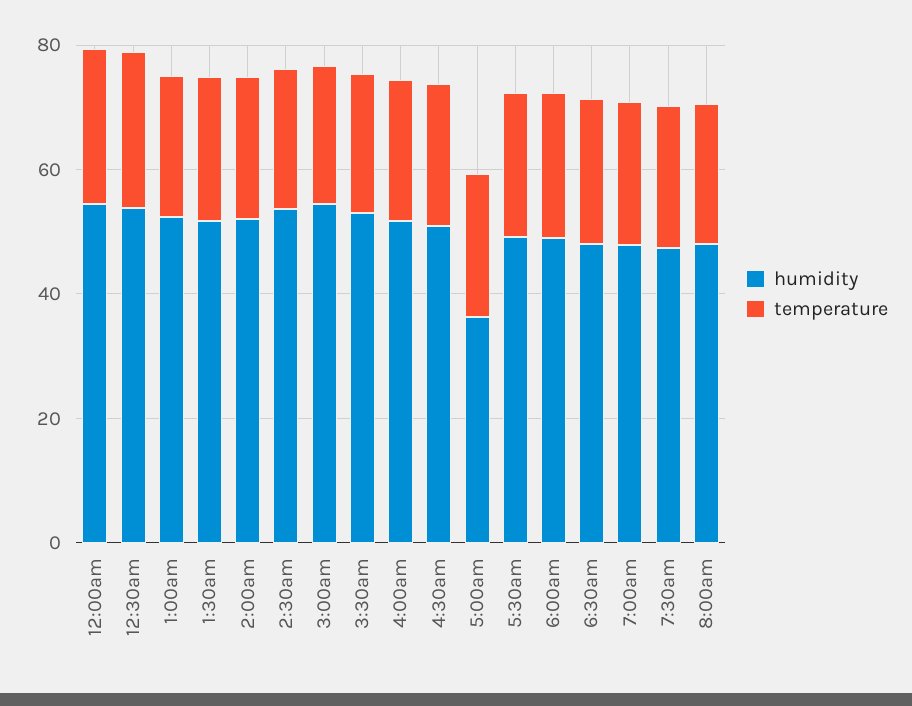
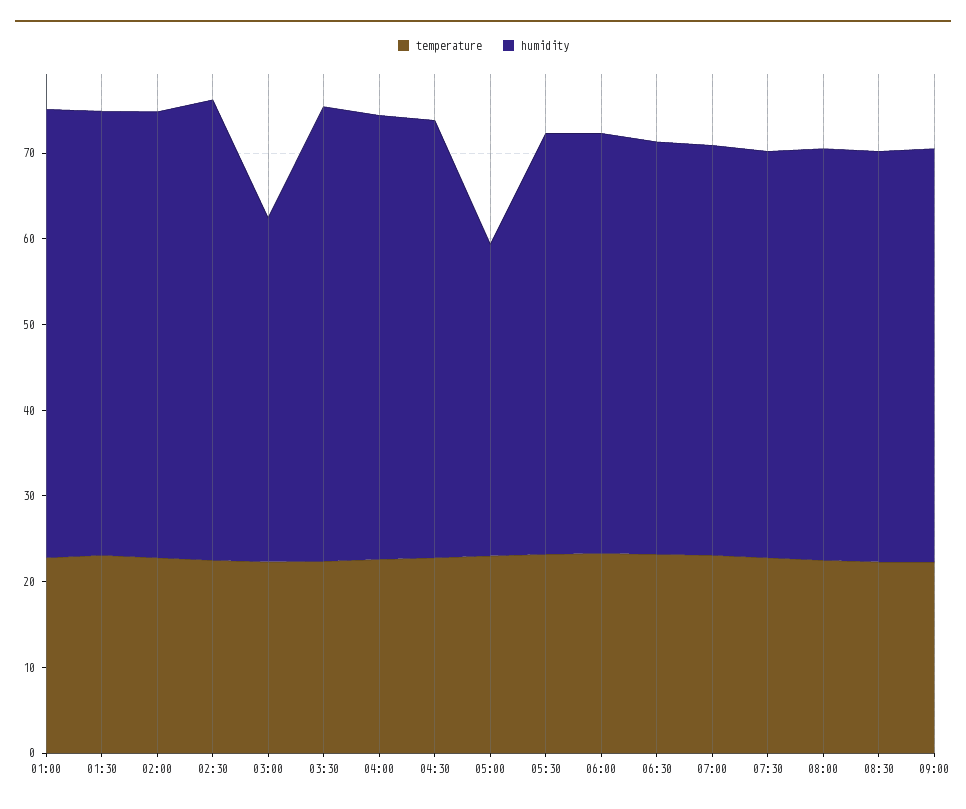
humidity, 12:00am: 55 -> none
temperature, 12:00am: 25 -> none
humidity, 12:30am: 55 -> none
temperature, 12:30am: 25 -> none
humidity, 3:00am: 55 -> 40
temperature, 08:30: none -> 22
humidity, 08:30: none -> 48
temperature, 09:00: none -> 22
humidity, 09:00: none -> 48

